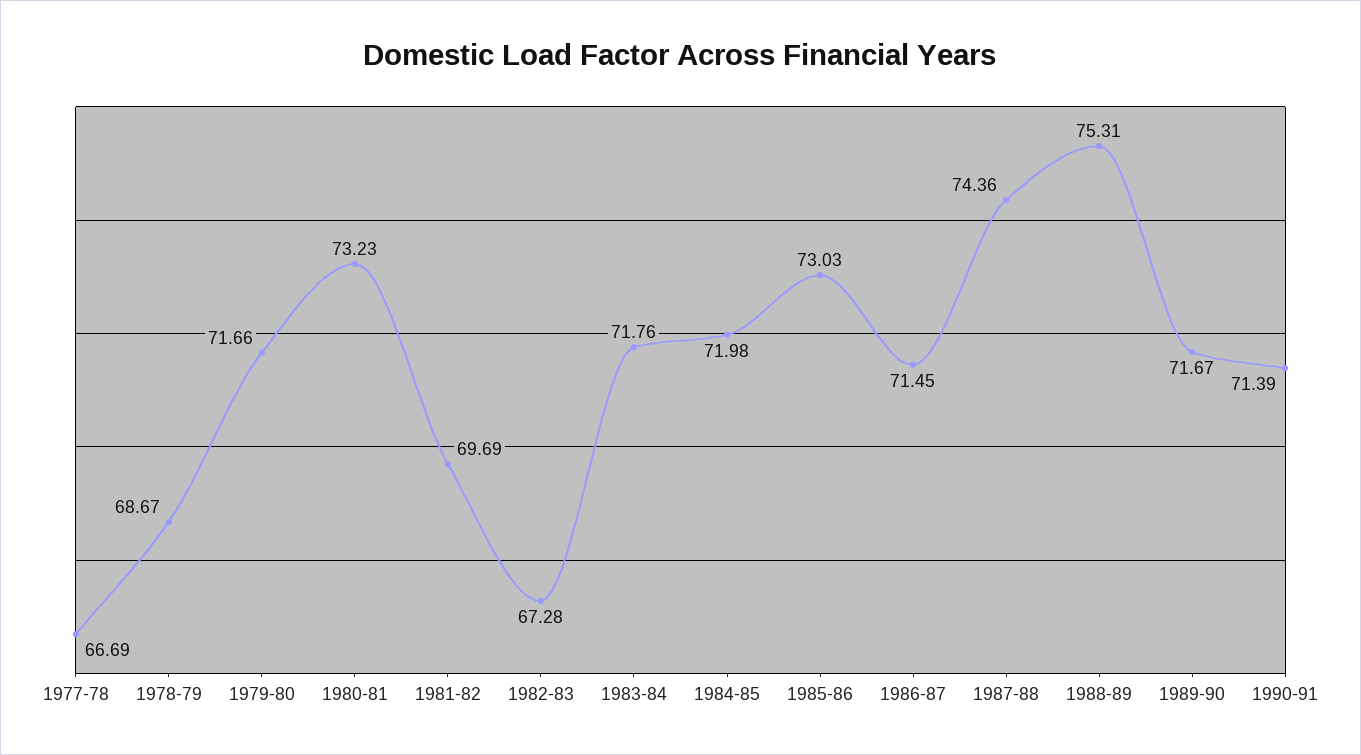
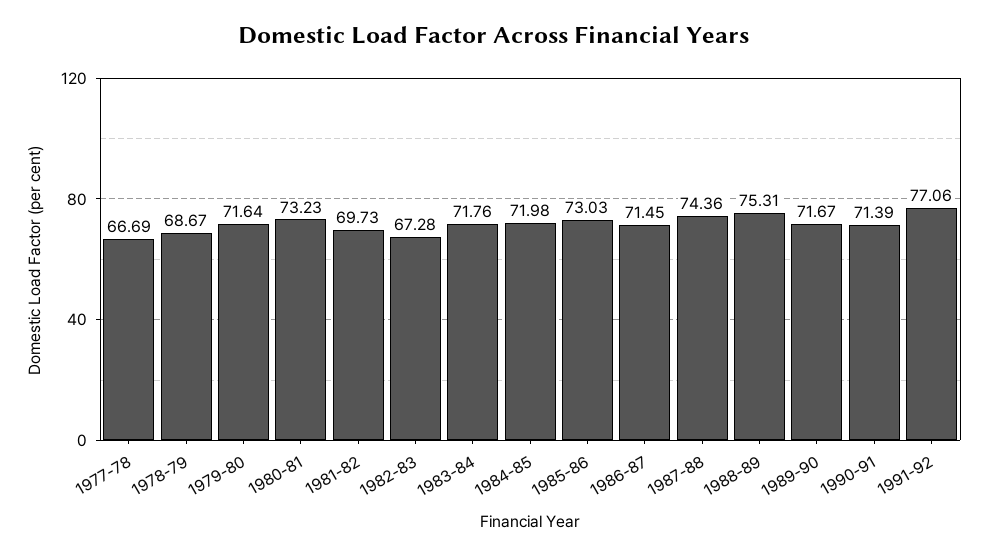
1979-80: 71.66 -> 71.64
1981-82: 69.69 -> 69.73
1991-92: none -> 77.06

